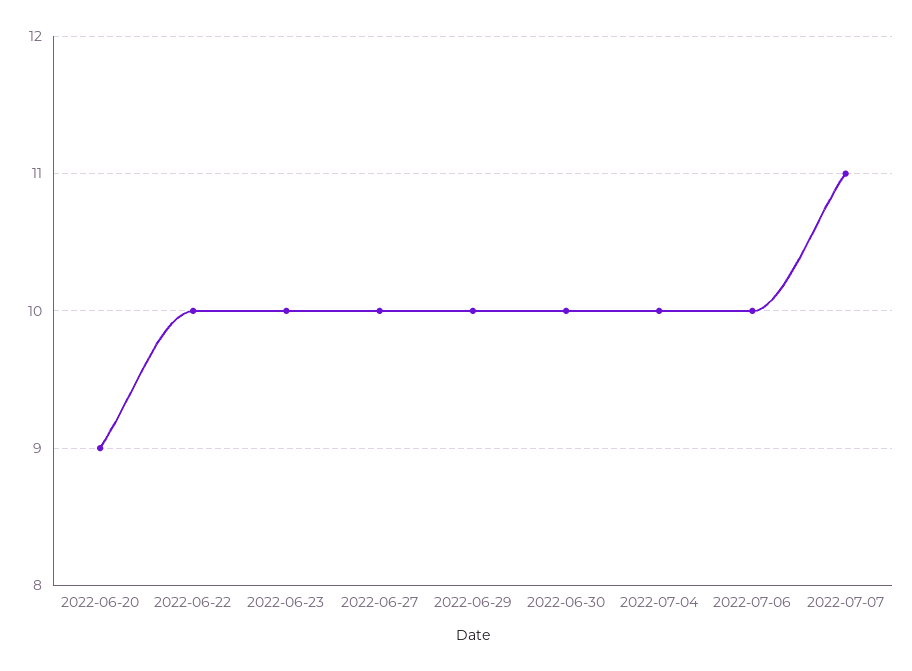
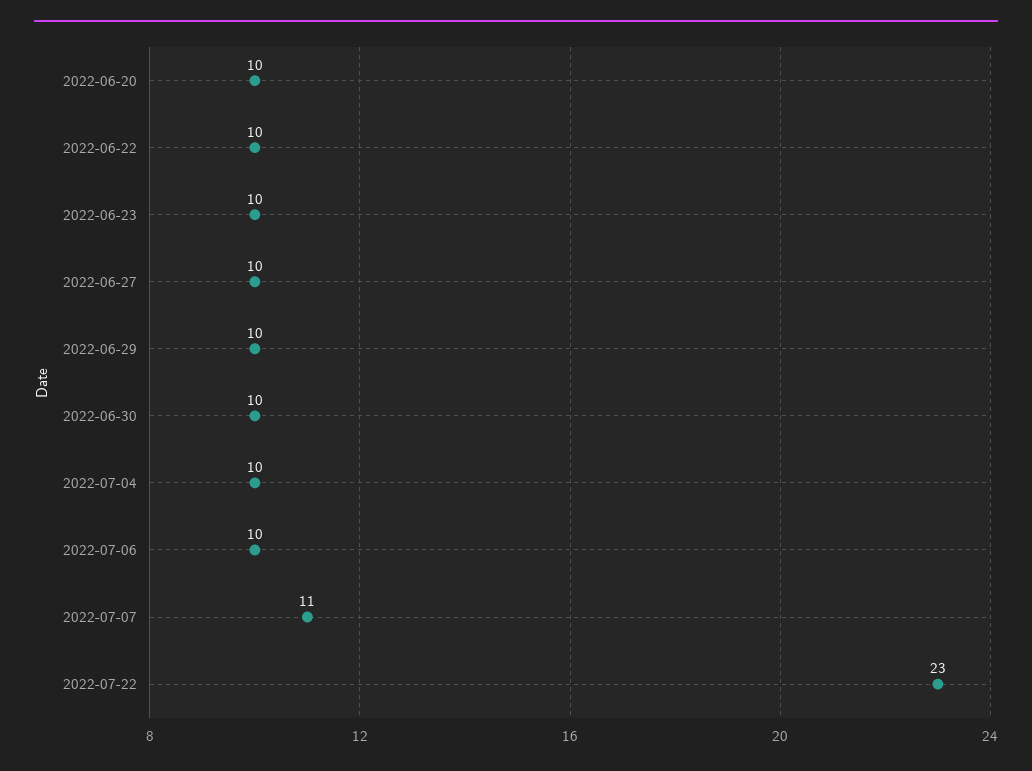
2022-06-20: 9 -> 10
2022-07-22: none -> 23

